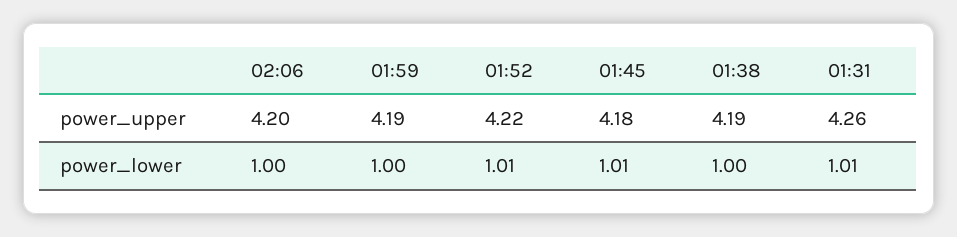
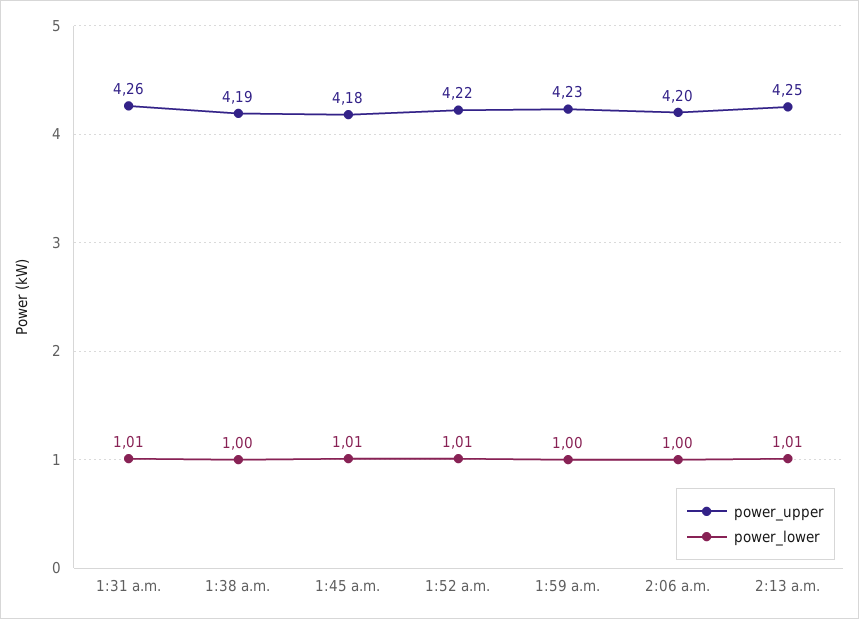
power_upper, 01:59: 4.19 -> 4.23
power_upper, 2:13 a.m.: none -> 4.25
power_lower, 2:13 a.m.: none -> 1.01

